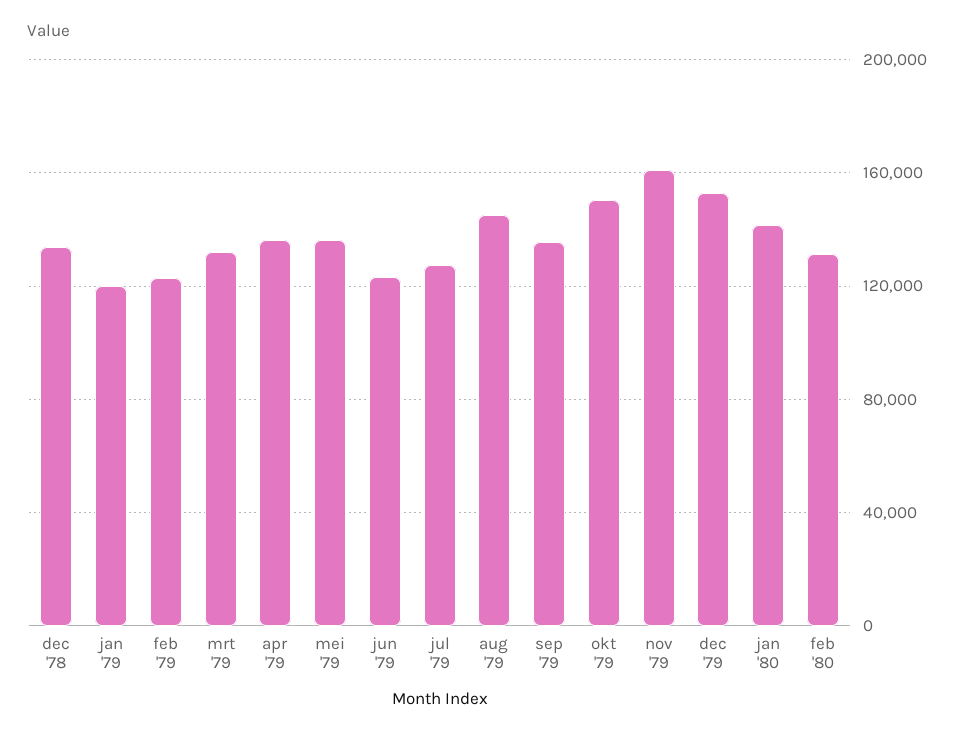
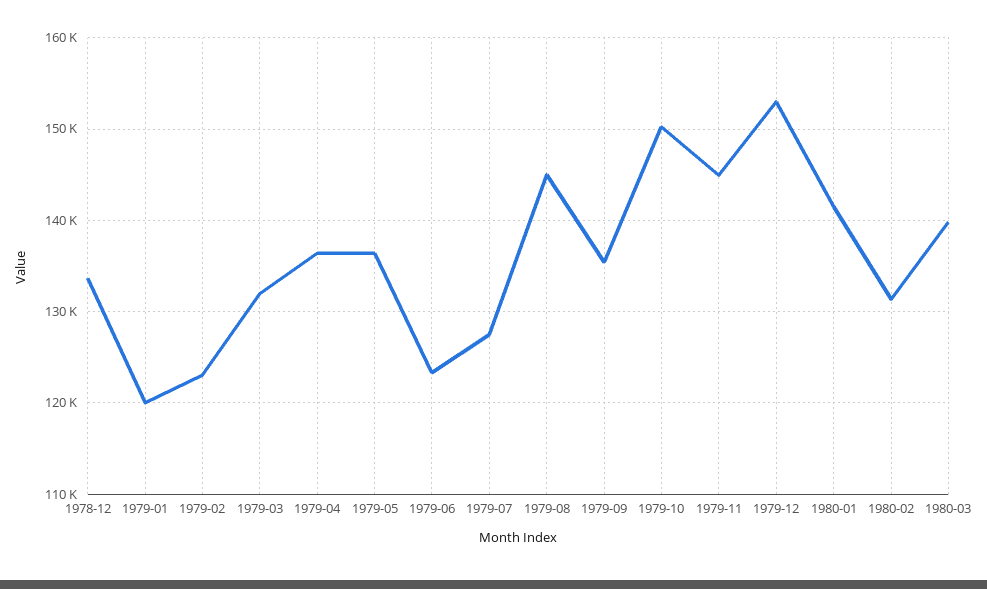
nov '79: 160000 -> 145000
1980-03: none -> 140000

